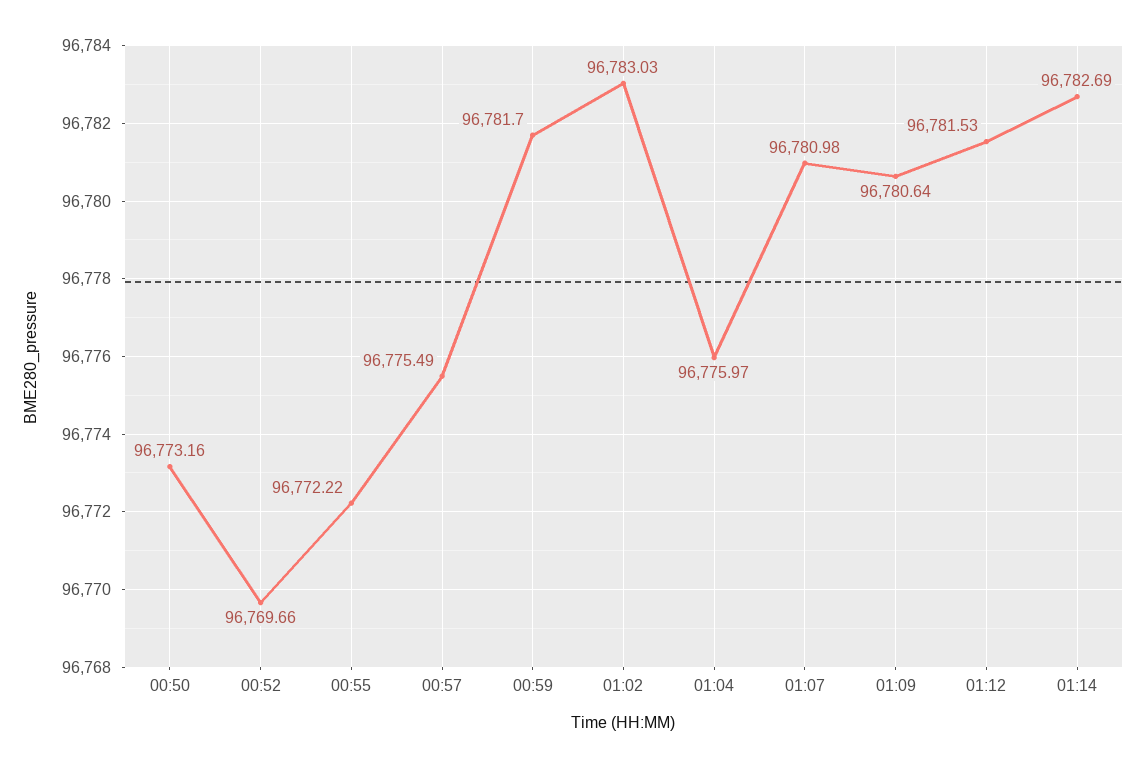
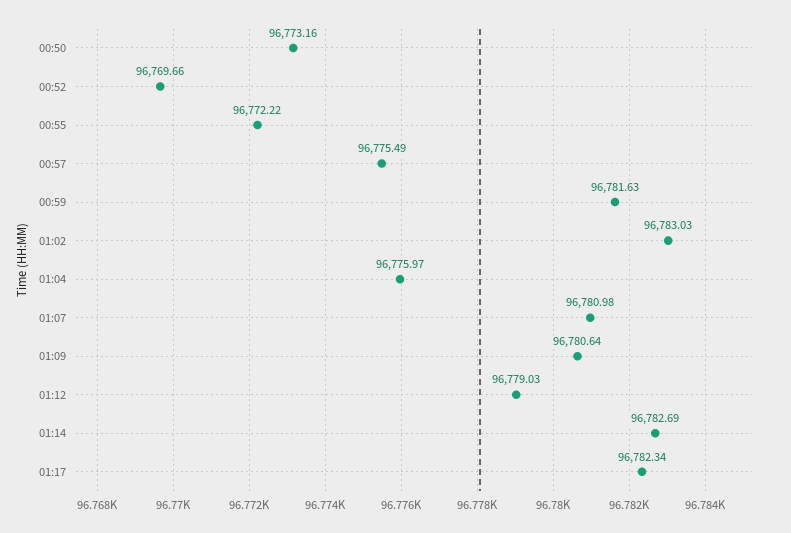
00:59: 96781.7 -> 96781.63
01:12: 96781.53 -> 96779.03
01:17: none -> 96782.34

